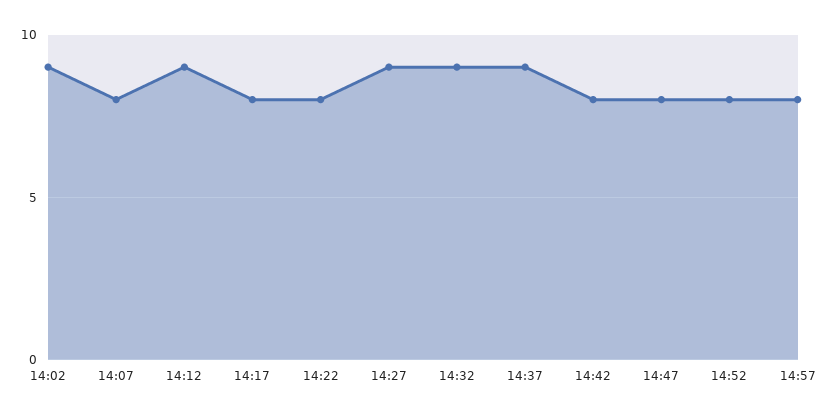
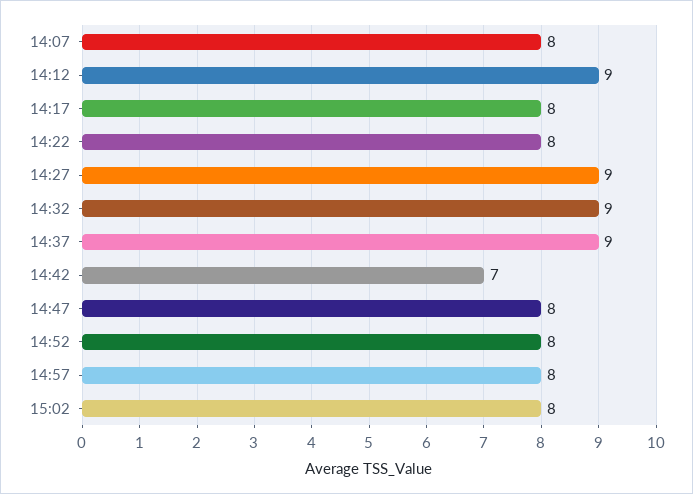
14:02: 9 -> none
14:42: 8 -> 7
15:02: none -> 8

